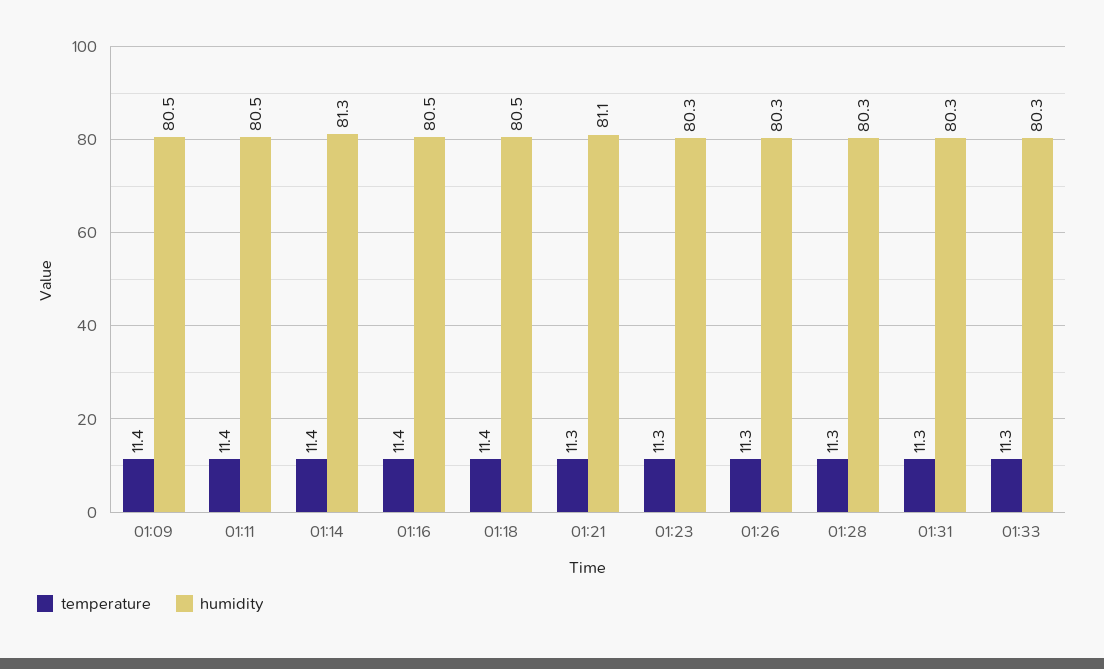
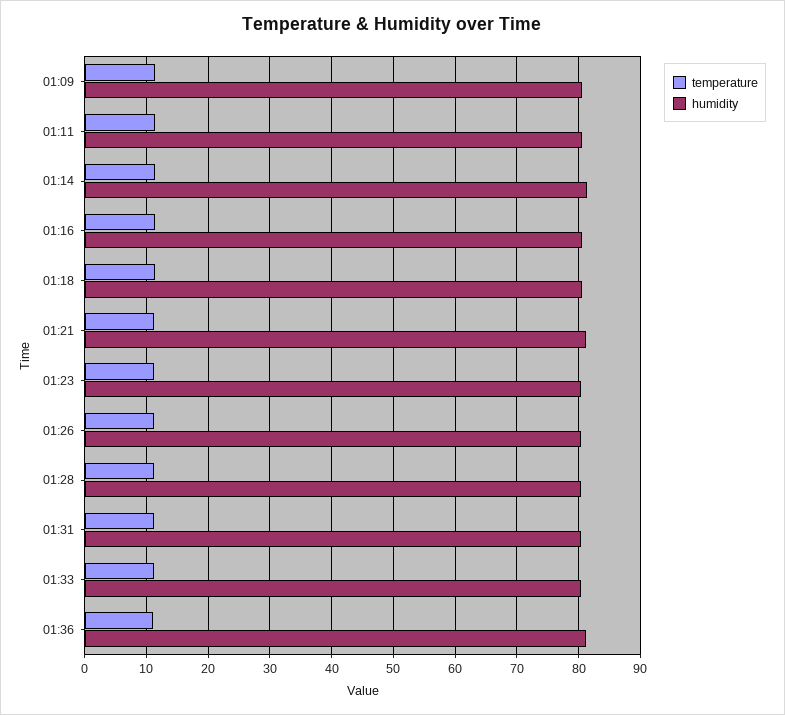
temperature, 01:36: none -> 11
humidity, 01:36: none -> 81

